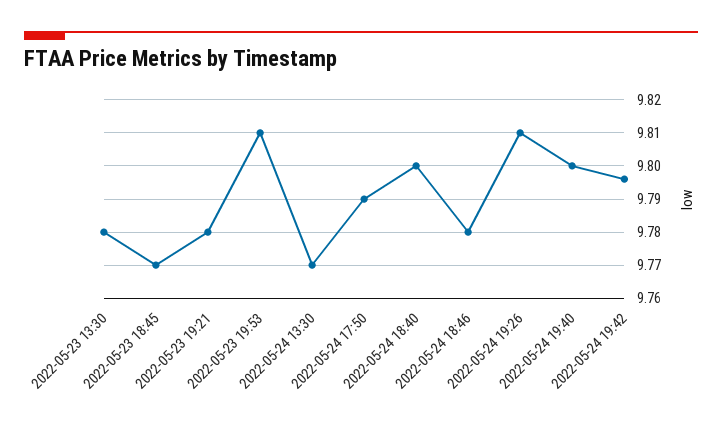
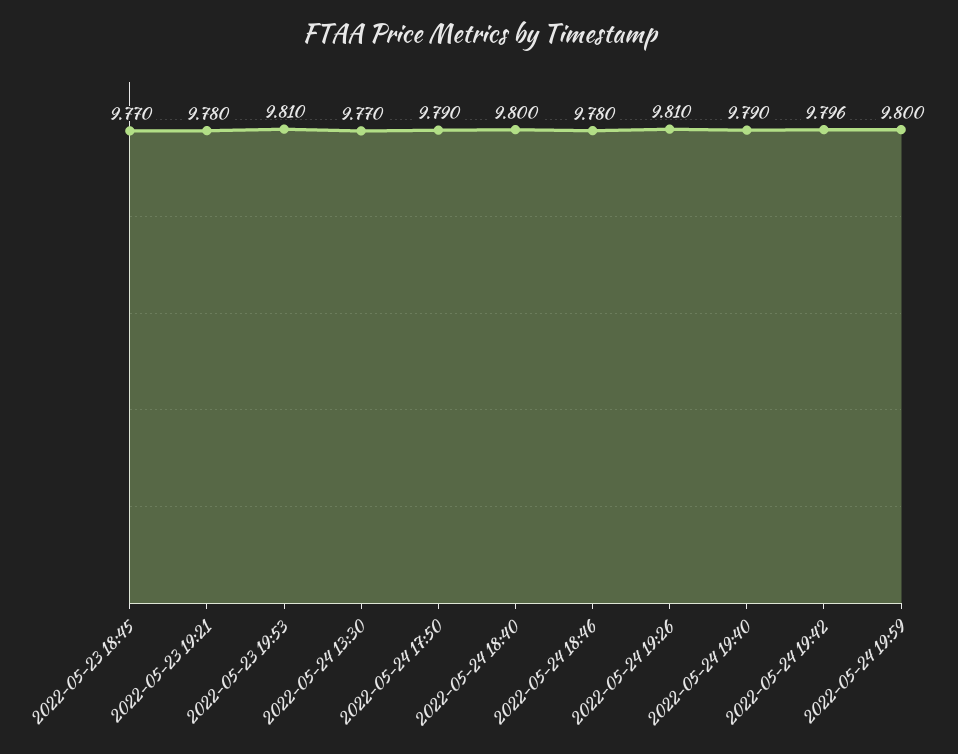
2022-05-23 13:30: 9.78 -> none
2022-05-24 19:40: 9.8 -> 9.79
2022-05-24 19:59: none -> 9.8

